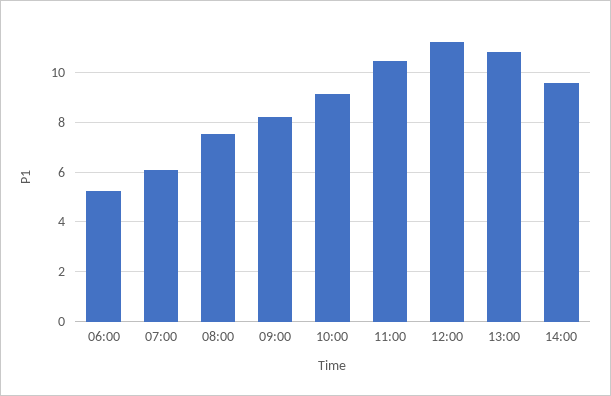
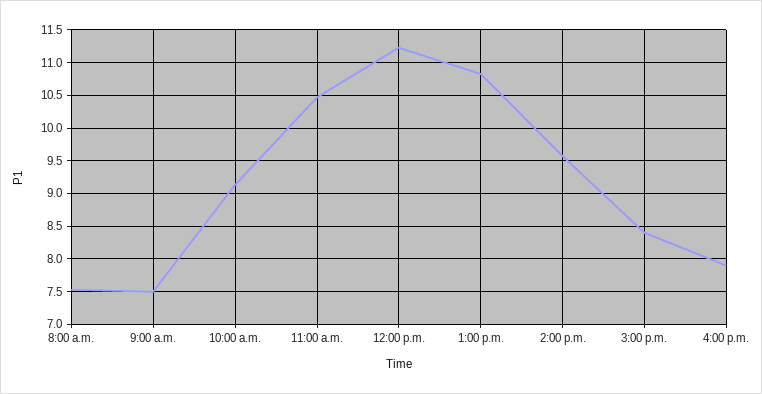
06:00: 5.25 -> none
07:00: 6 -> none
09:00: 8.25 -> 7.5
3:00 p.m.: none -> 8.4
4:00 p.m.: none -> 7.9

